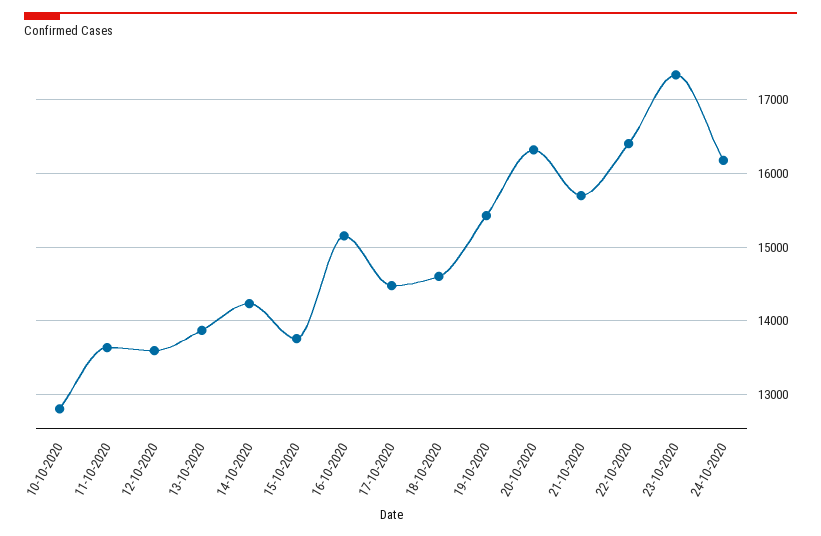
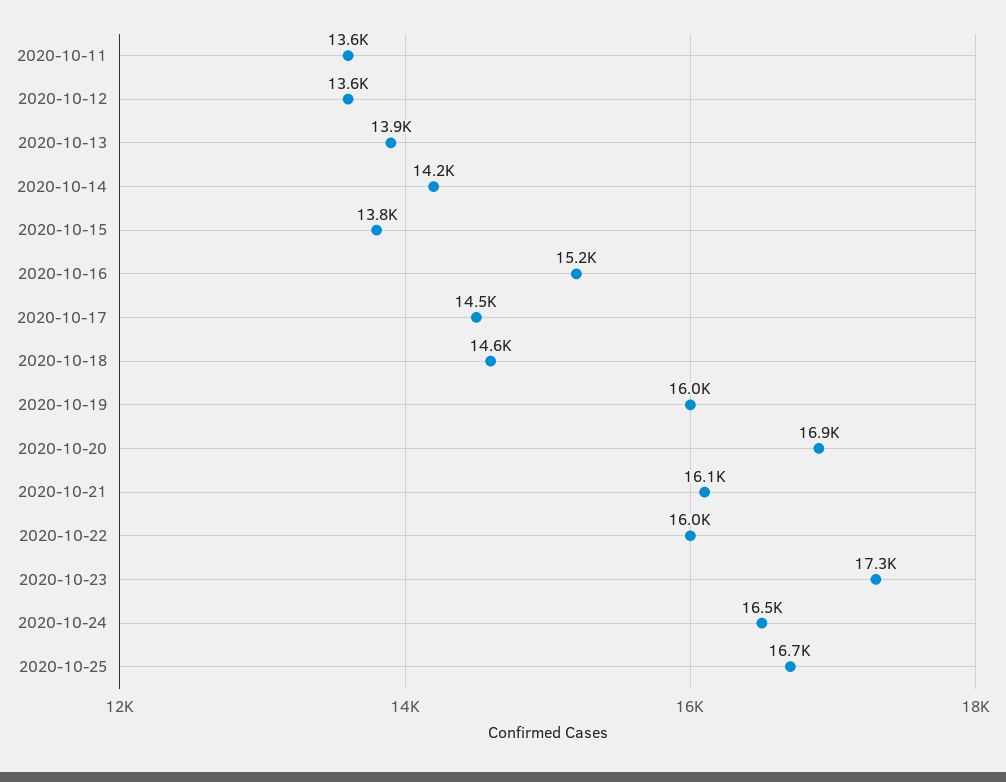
10-10-2020: 12800 -> none
19-10-2020: 15400 -> 16000
20-10-2020: 16300 -> 16900
21-10-2020: 15700 -> 16100
22-10-2020: 16400 -> 16000
24-10-2020: 16200 -> 16500
2020-10-25: none -> 16700

